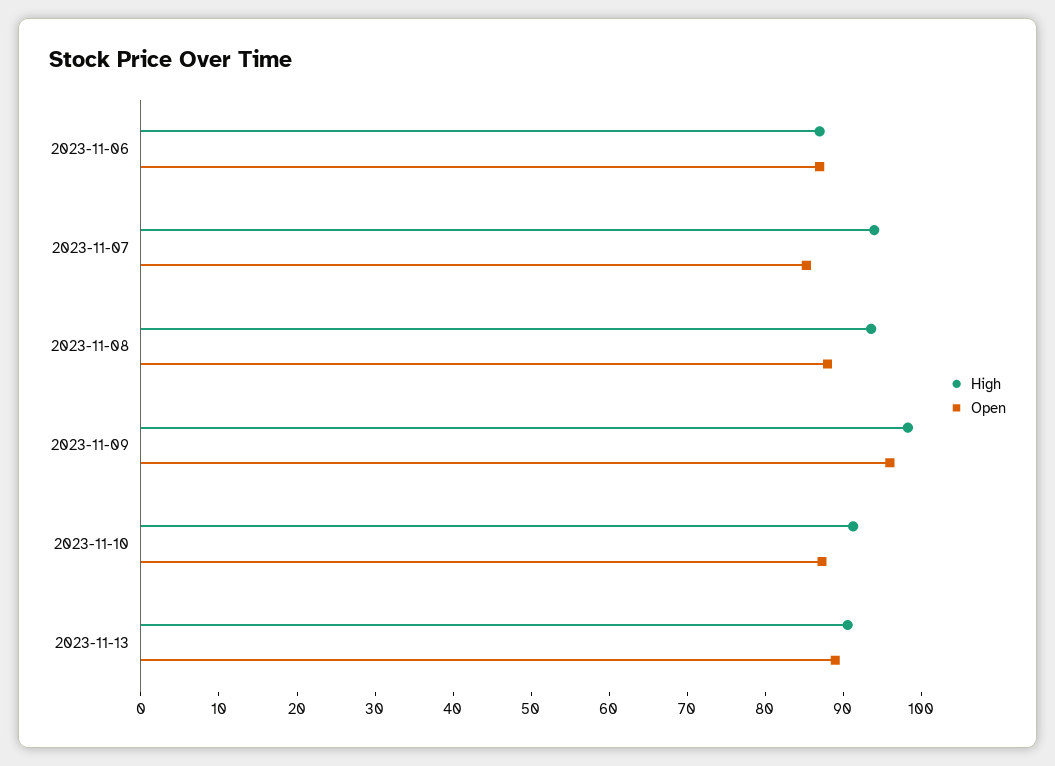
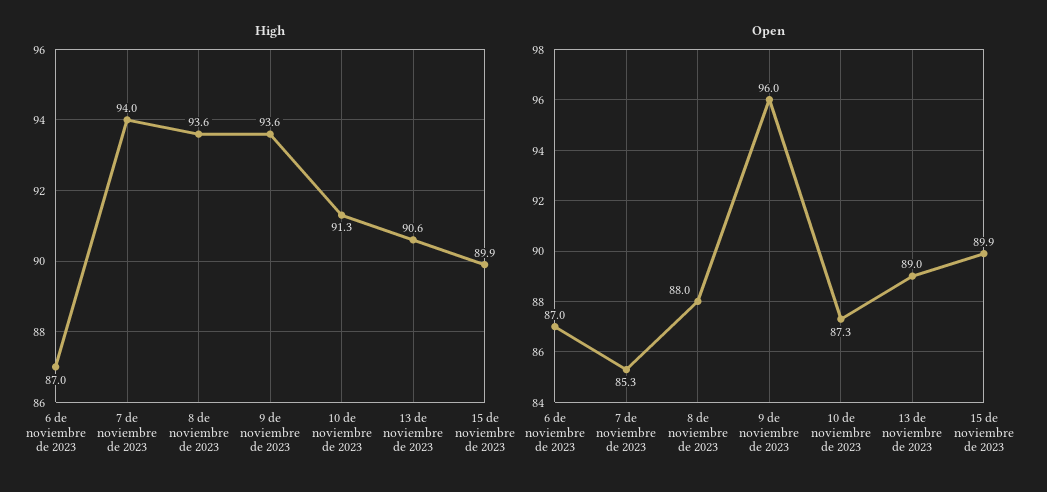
High, 2023-11-09: 98 -> 93.6
High, 15 de noviembre de 2023: none -> 89.9
Open, 15 de noviembre de 2023: none -> 89.9

